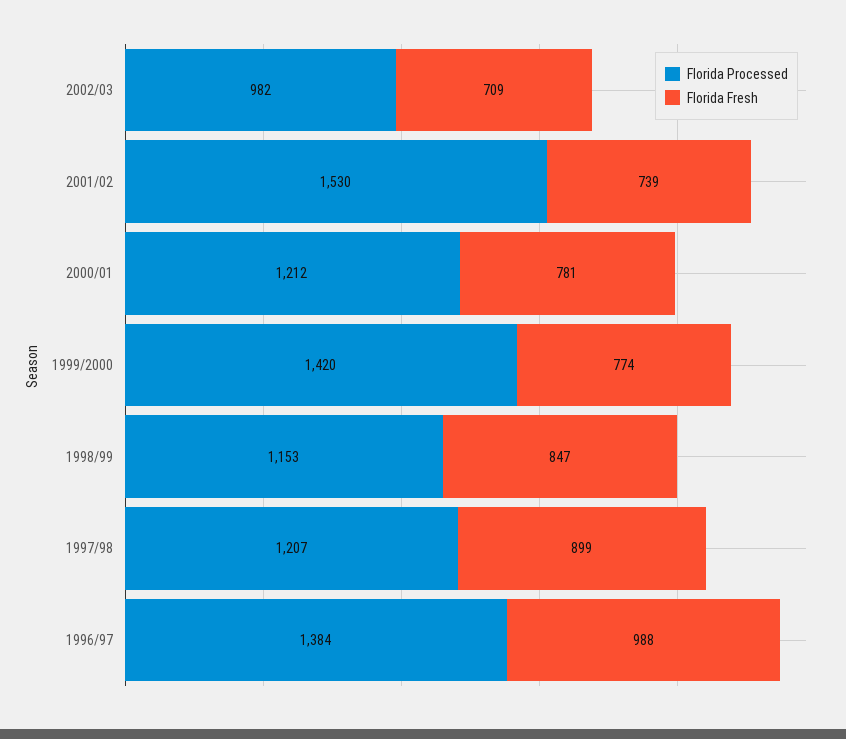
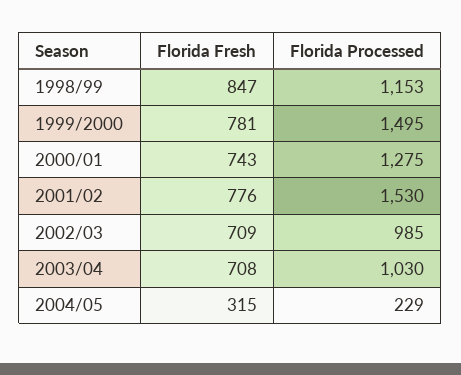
Florida Processed, 2002/03: 982 -> 985
Florida Fresh, 2001/02: 739 -> 776
Florida Processed, 2000/01: 1212 -> 1275
Florida Fresh, 2000/01: 781 -> 743
Florida Processed, 1999/2000: 1420 -> 1495
Florida Fresh, 1999/2000: 774 -> 781
Florida Processed, 1997/98: 1207 -> none
Florida Fresh, 1997/98: 899 -> none
Florida Processed, 1996/97: 1384 -> none
Florida Fresh, 1996/97: 988 -> none
Florida Fresh, 2003/04: none -> 708
Florida Processed, 2003/04: none -> 1030
Florida Fresh, 2004/05: none -> 315
Florida Processed, 2004/05: none -> 229

